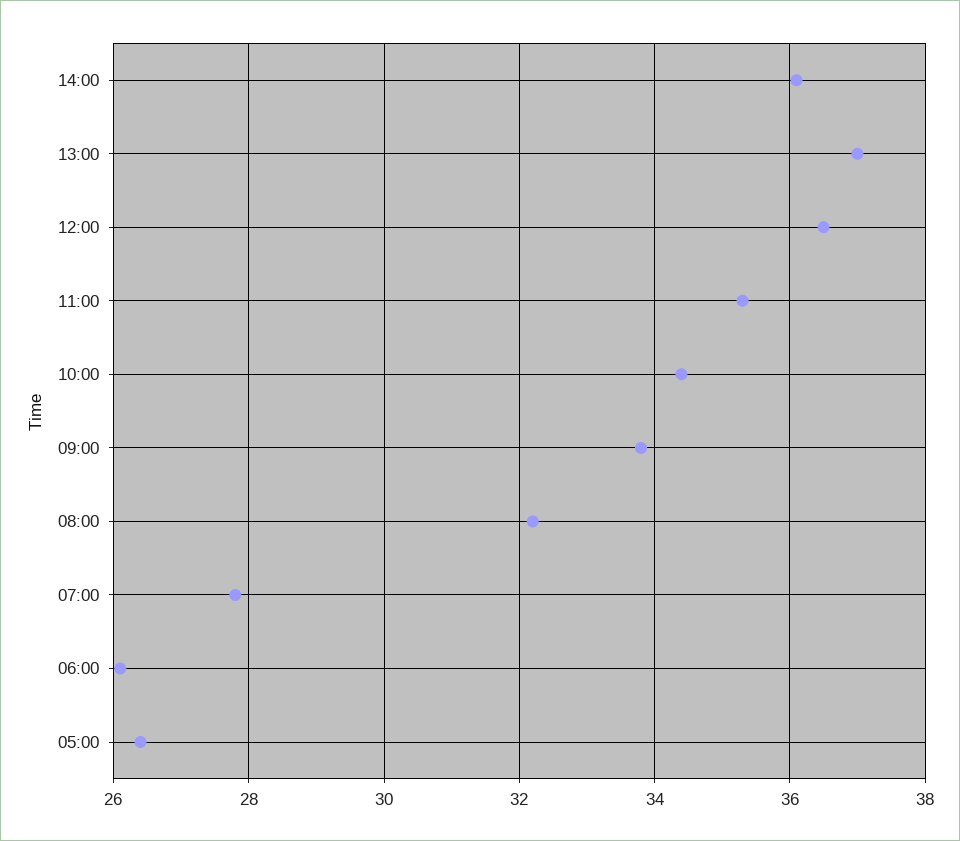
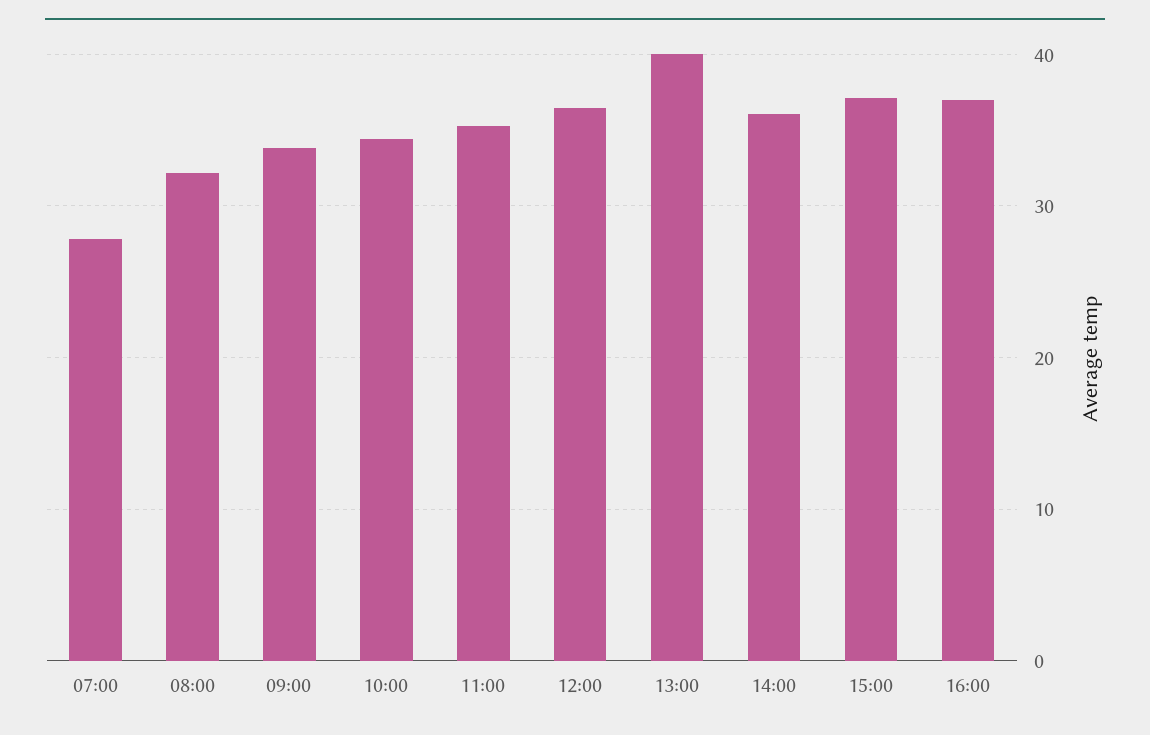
13:00: 37 -> 40
06:00: 26 -> none
05:00: 26.5 -> none
15:00: none -> 37
16:00: none -> 37

